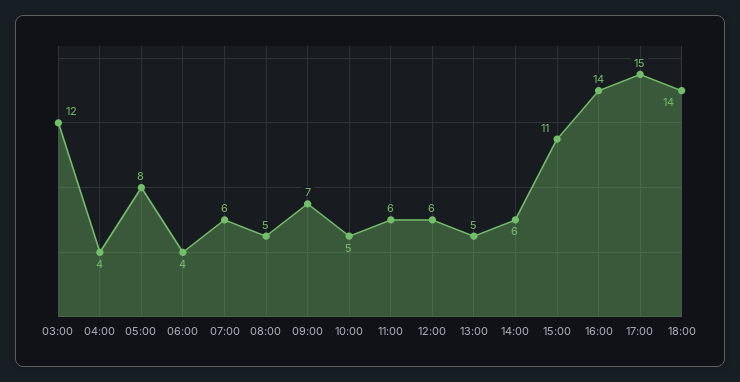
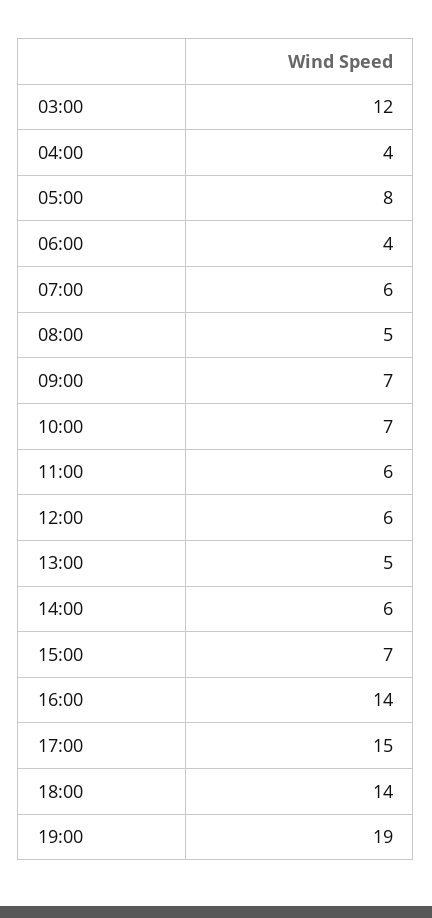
10:00: 5 -> 7
15:00: 11 -> 7
19:00: none -> 19

